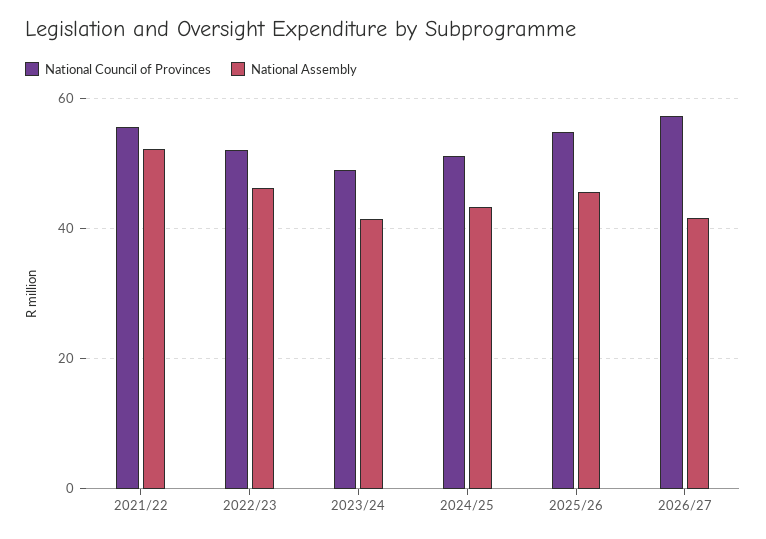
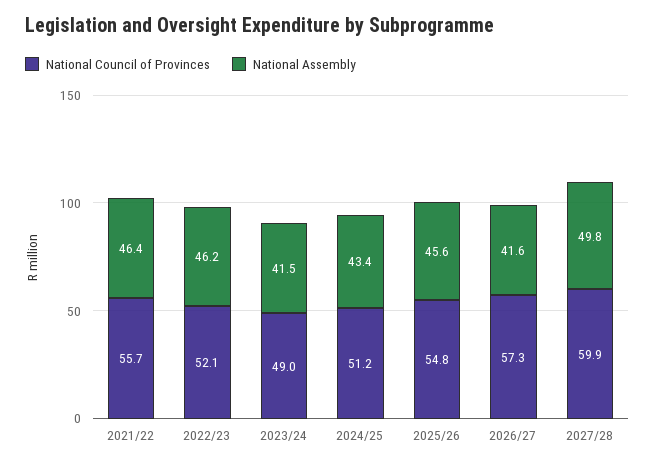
National Assembly, 2021/22: 52 -> 46.4
National Council of Provinces, 2027/28: none -> 59.9
National Assembly, 2027/28: none -> 49.8

